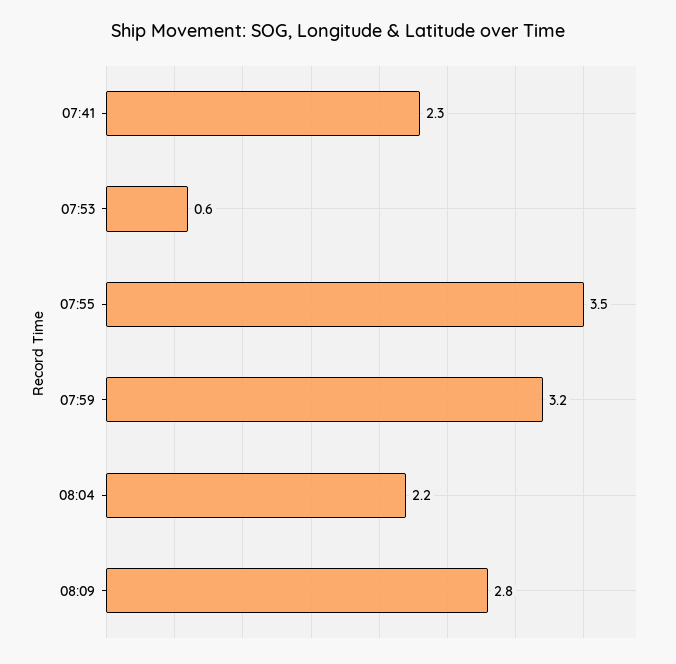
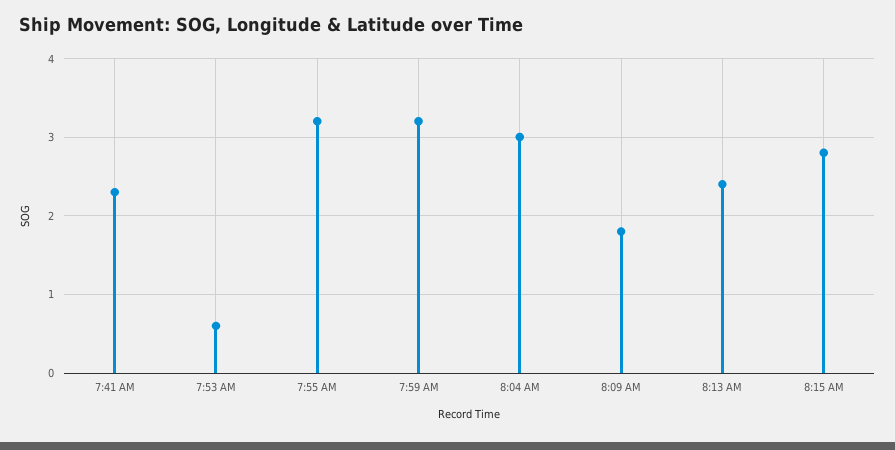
07:55: 3.5 -> 3.2
08:04: 2.2 -> 3
08:09: 2.8 -> 1.8
8:13 AM: none -> 2.4
8:15 AM: none -> 2.8

